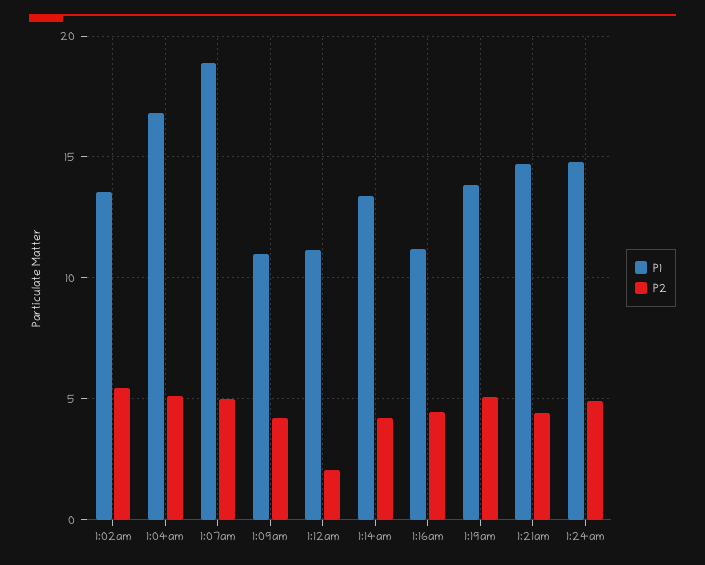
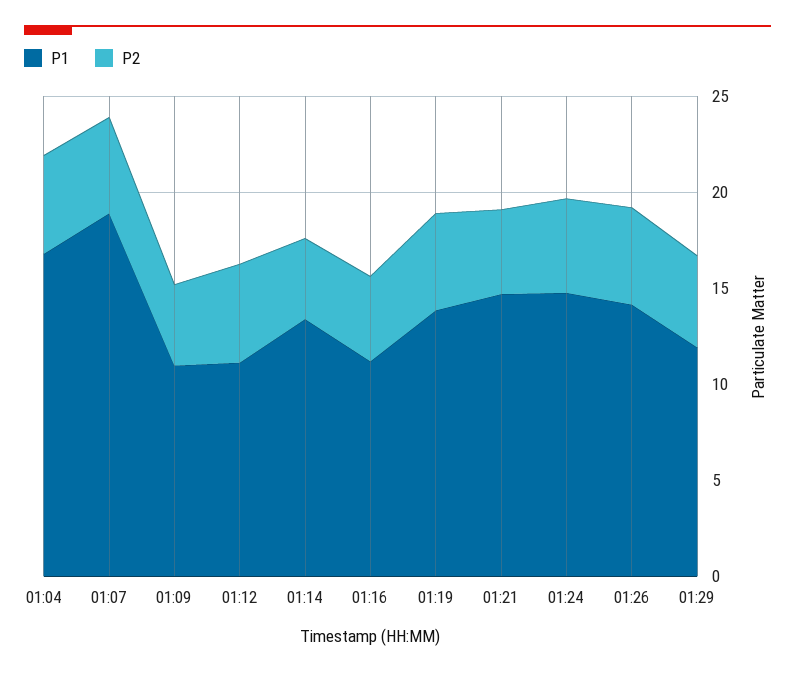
P1, 1:02am: 13.5 -> none
P2, 1:02am: 5.5 -> none
P2, 1:12am: 2 -> 5
P1, 01:26: none -> 14
P2, 01:26: none -> 5
P1, 01:29: none -> 12
P2, 01:29: none -> 5

